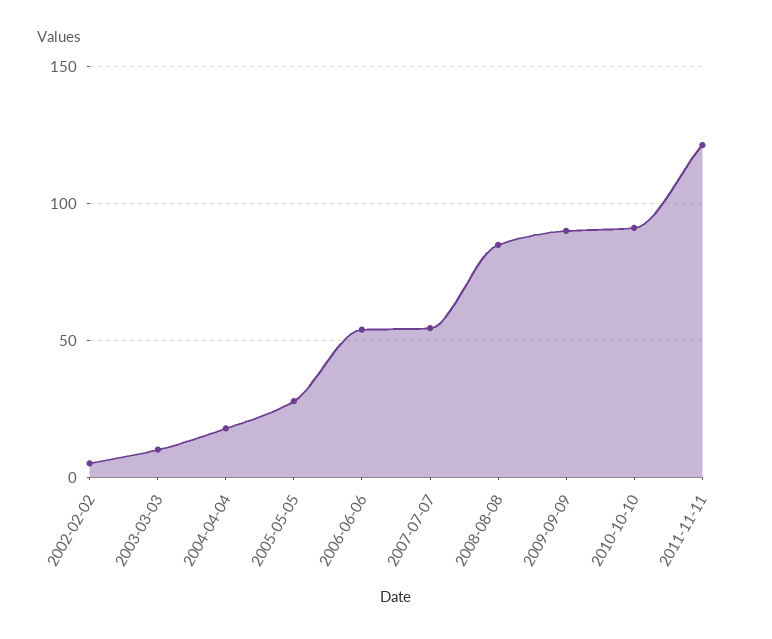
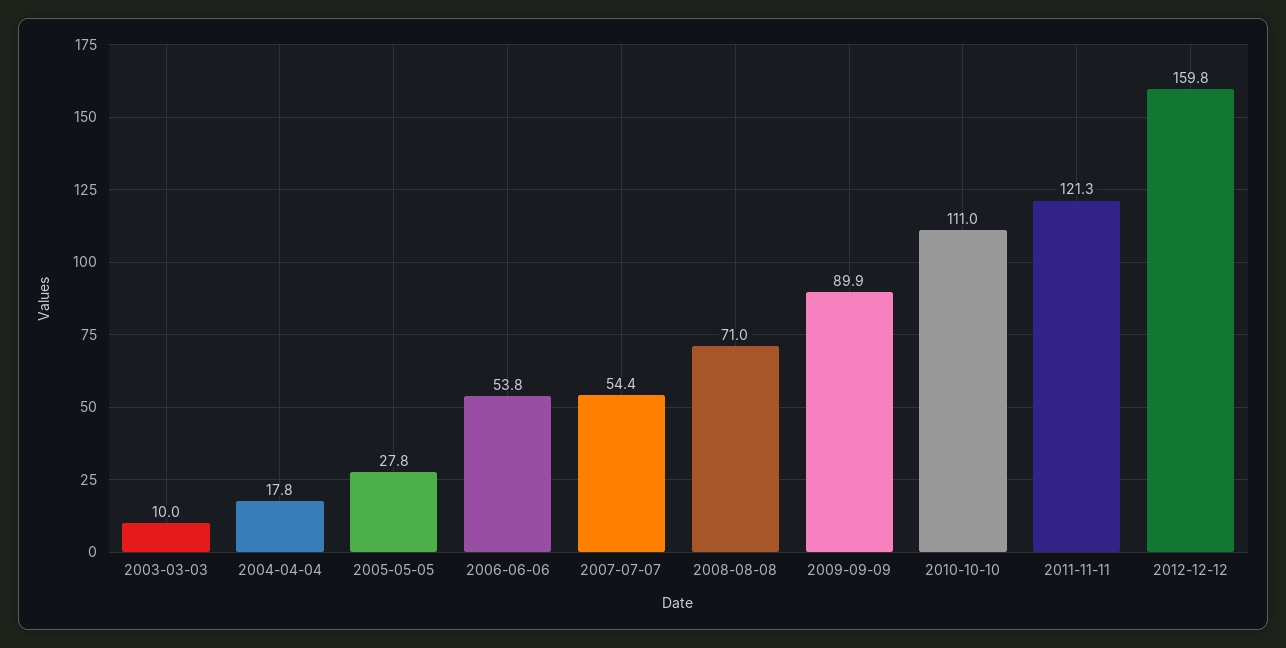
2002-02-02: 5 -> none
2008-08-08: 85 -> 71
2010-10-10: 90 -> 111
2012-12-12: none -> 159.8

